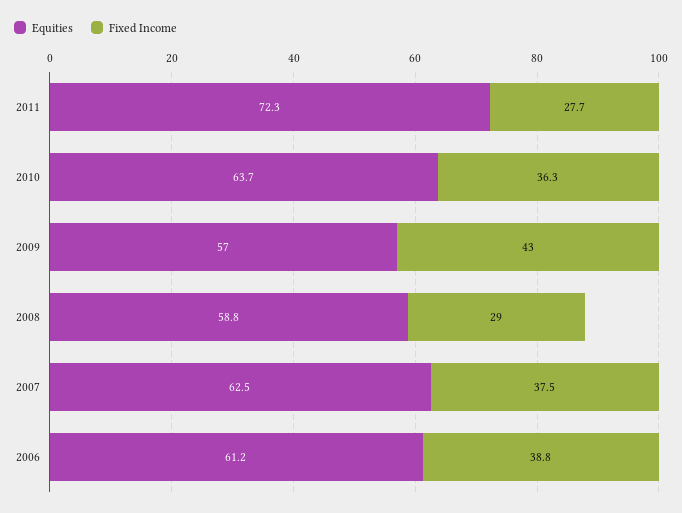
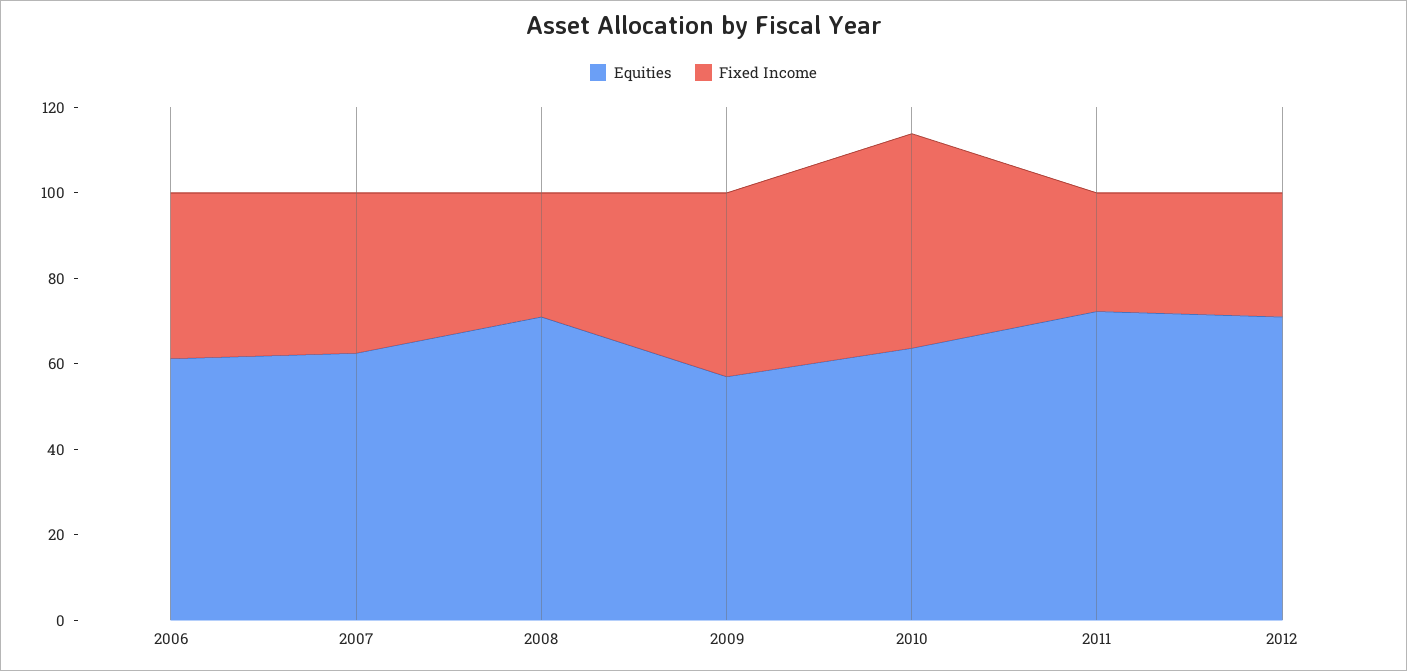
Fixed Income, 2010: 36.3 -> 50
Equities, 2008: 58.8 -> 70
Equities, 2012: none -> 70
Fixed Income, 2012: none -> 30

